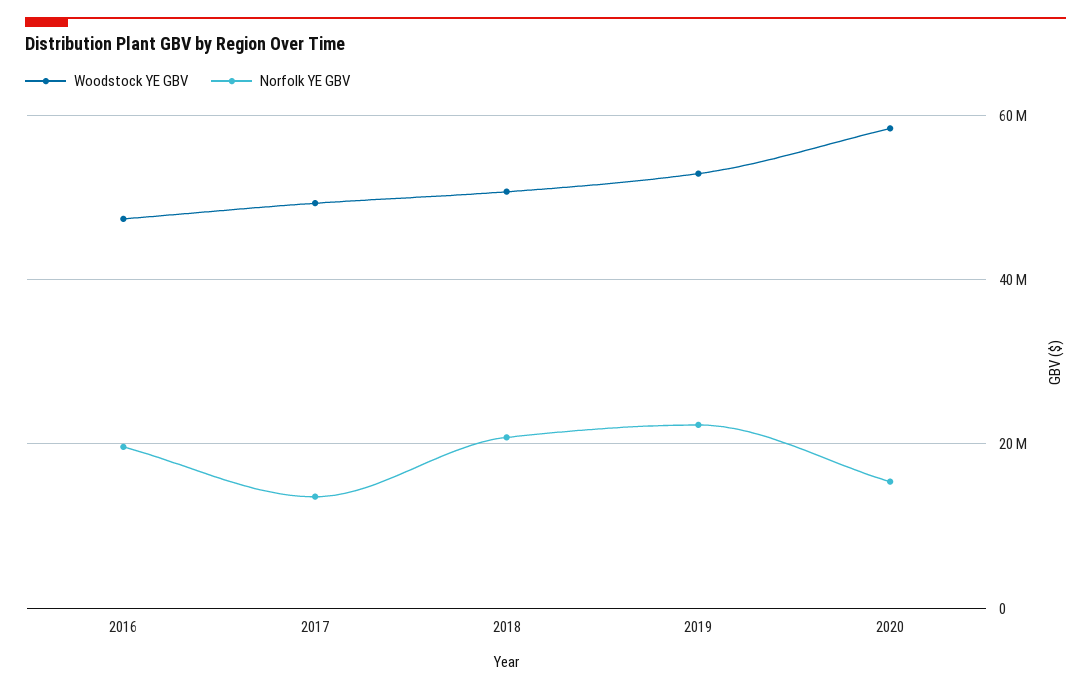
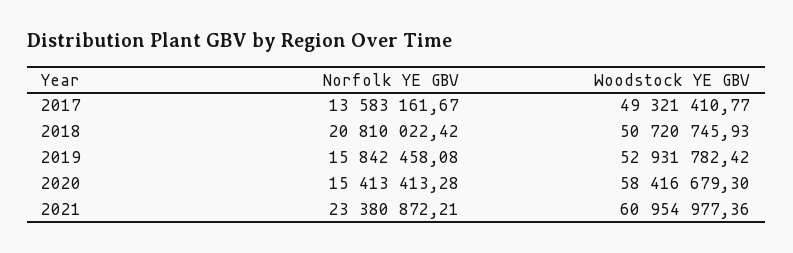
Woodstock YE GBV, 2016: 48000000 -> none
Norfolk YE GBV, 2016: 20000000 -> none
Norfolk YE GBV, 2019: 22000000 -> 15842458.08
Norfolk YE GBV, 2021: none -> 23380872.21
Woodstock YE GBV, 2021: none -> 60954977.36

